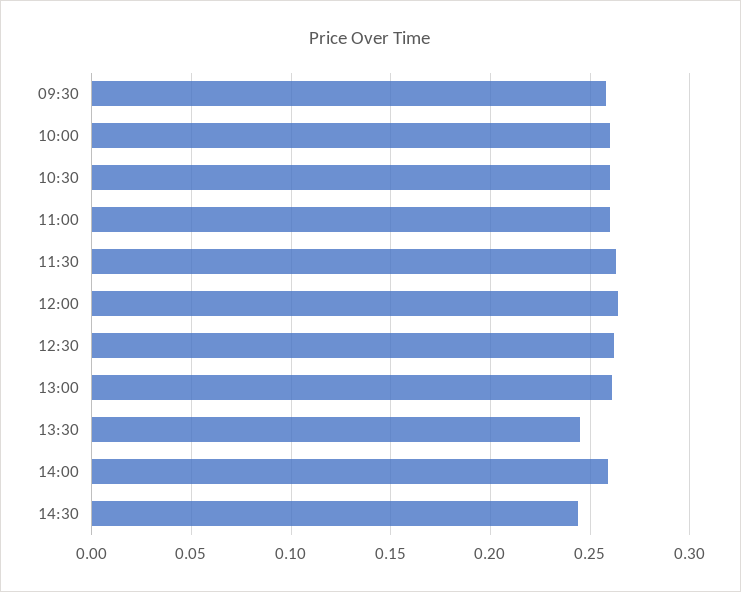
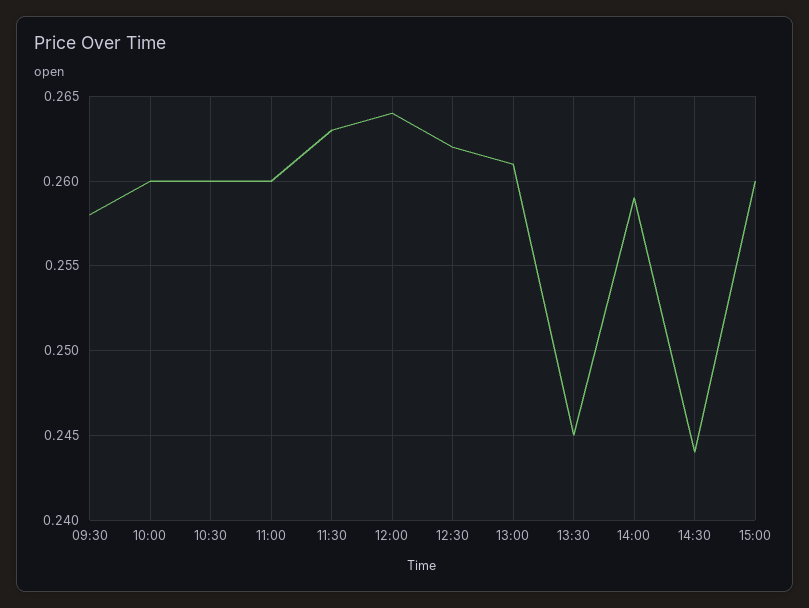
15:00: none -> 0.26

